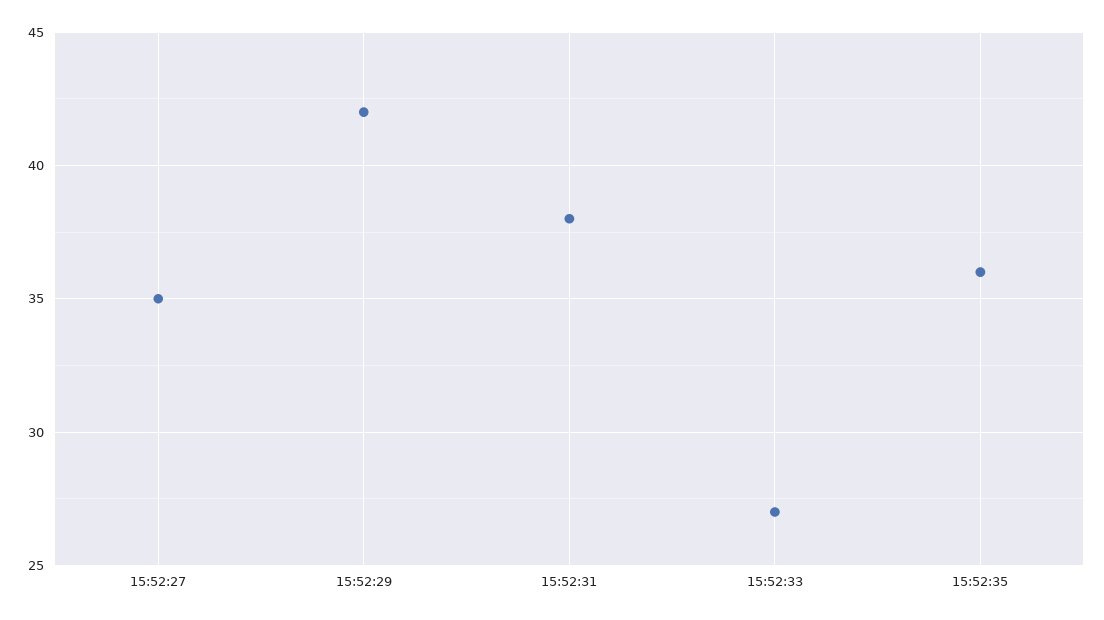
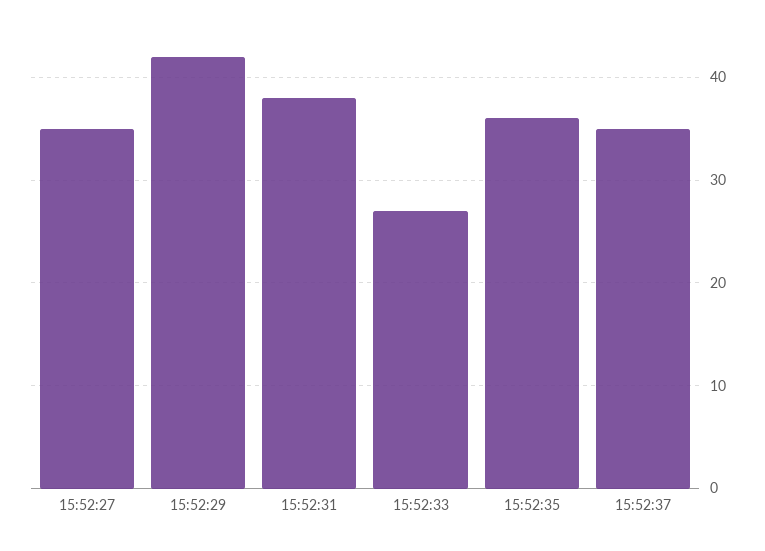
15:52:37: none -> 35

